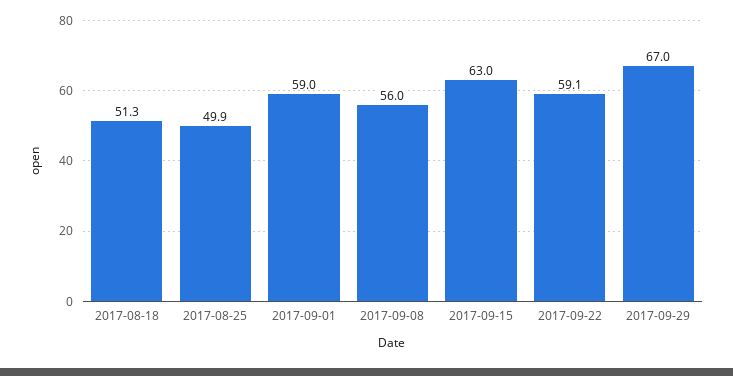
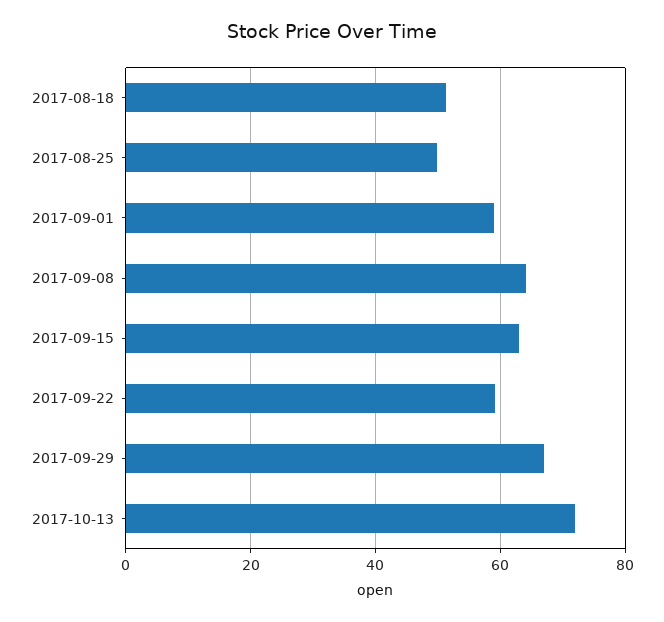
2017-09-08: 56 -> 64
2017-10-13: none -> 72

